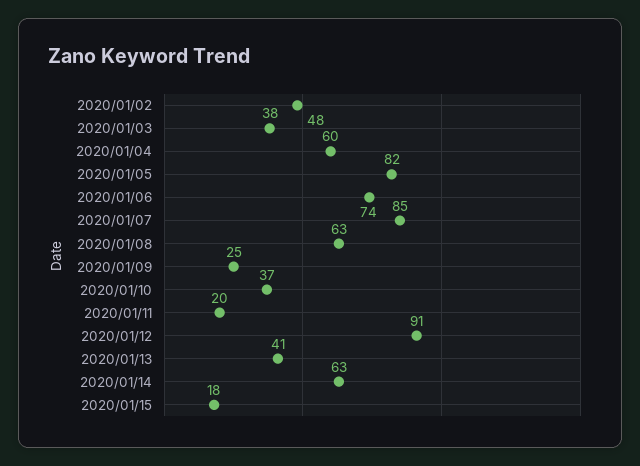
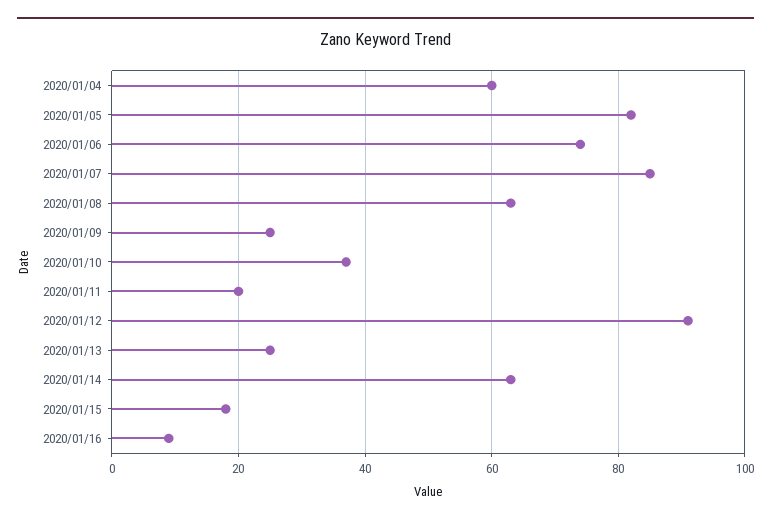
2020/01/02: 48 -> none
2020/01/03: 38 -> none
2020/01/13: 41 -> 25
2020/01/16: none -> 10

